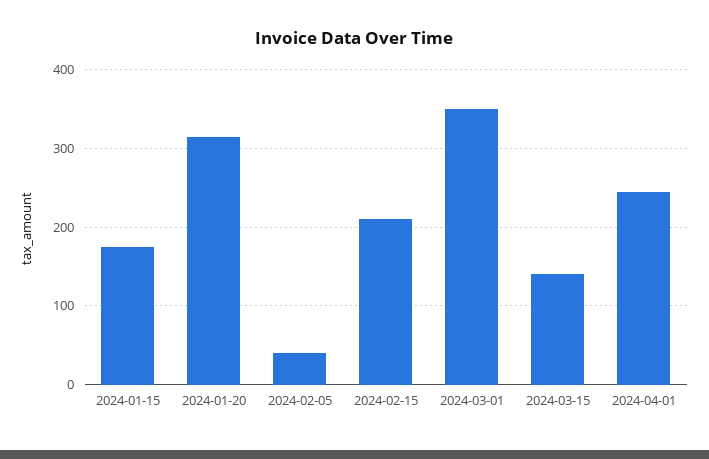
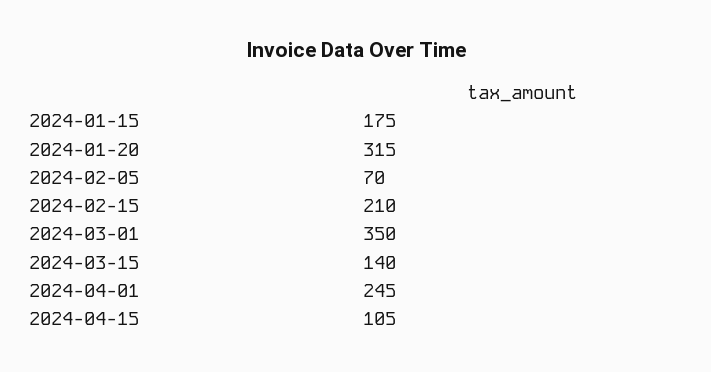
2024-02-05: 40 -> 70
2024-04-15: none -> 105

